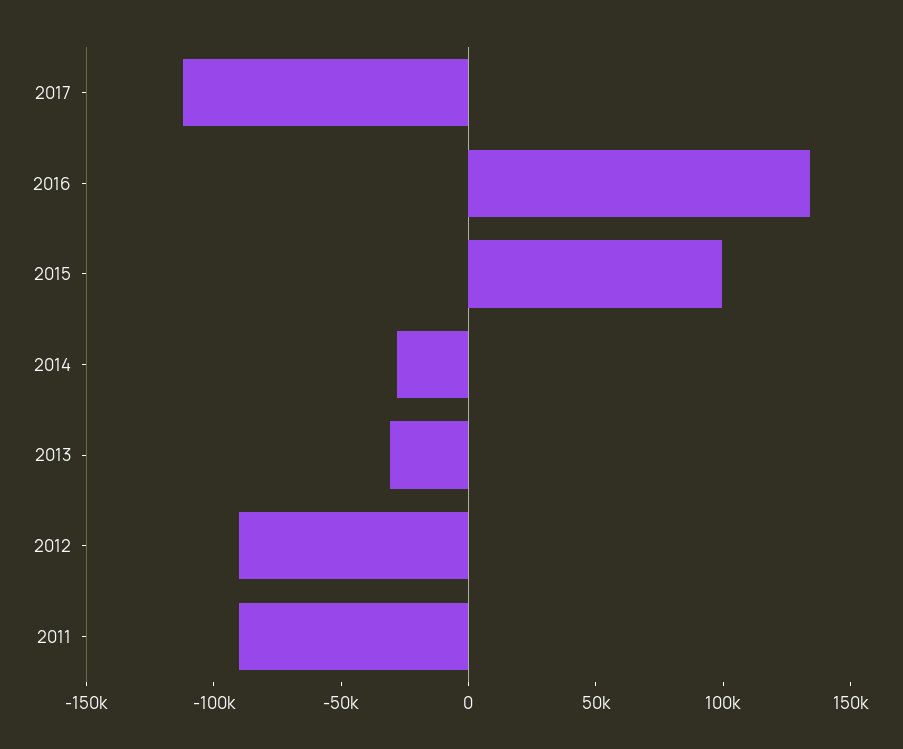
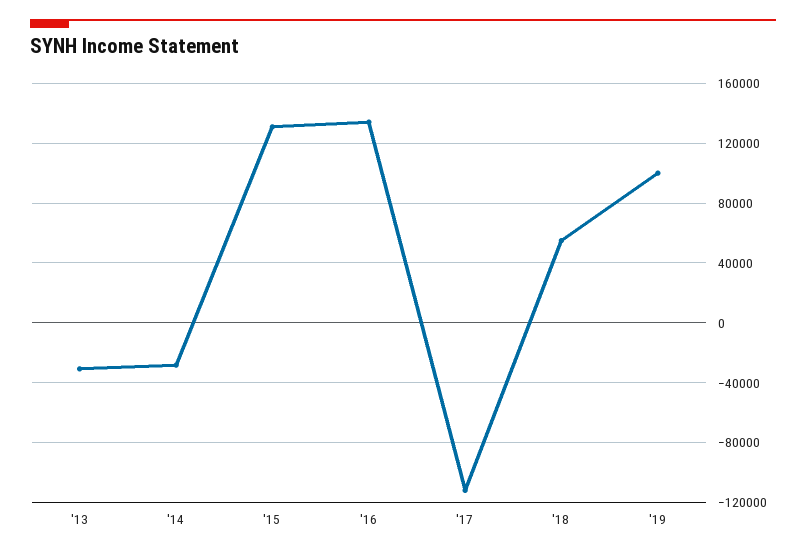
2015: 100000 -> 130000
2012: -90000 -> none
2011: -90000 -> none
'18: none -> 55000
'19: none -> 100000

